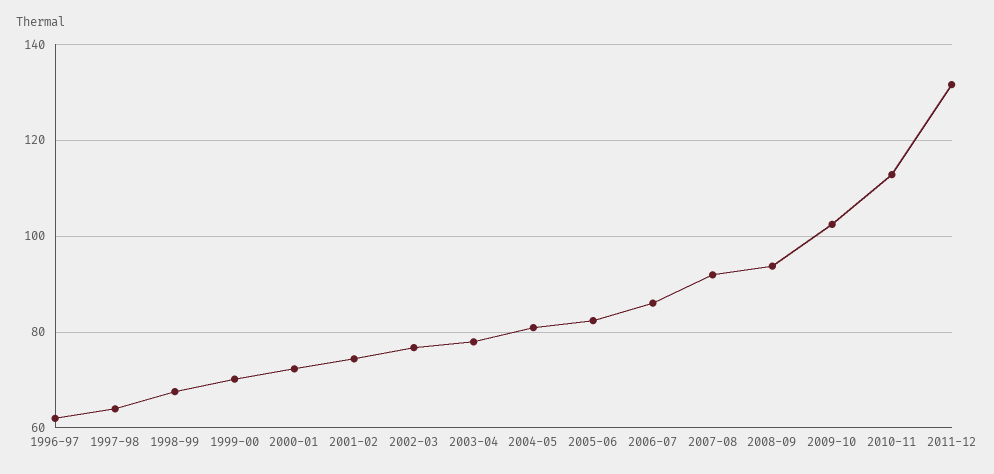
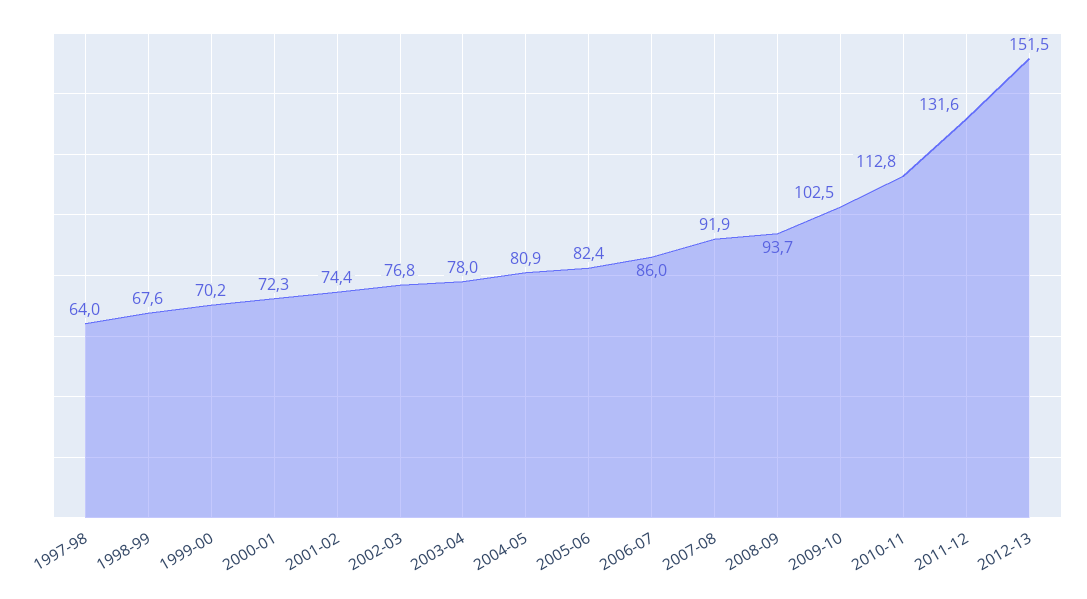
1996-97: 62 -> none
2012-13: none -> 151.5

